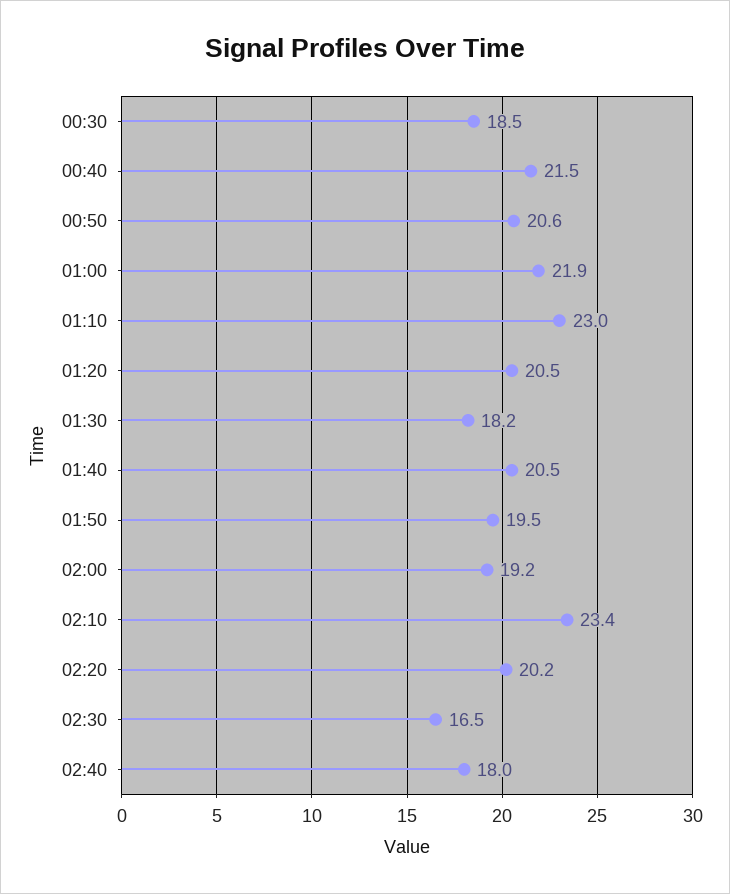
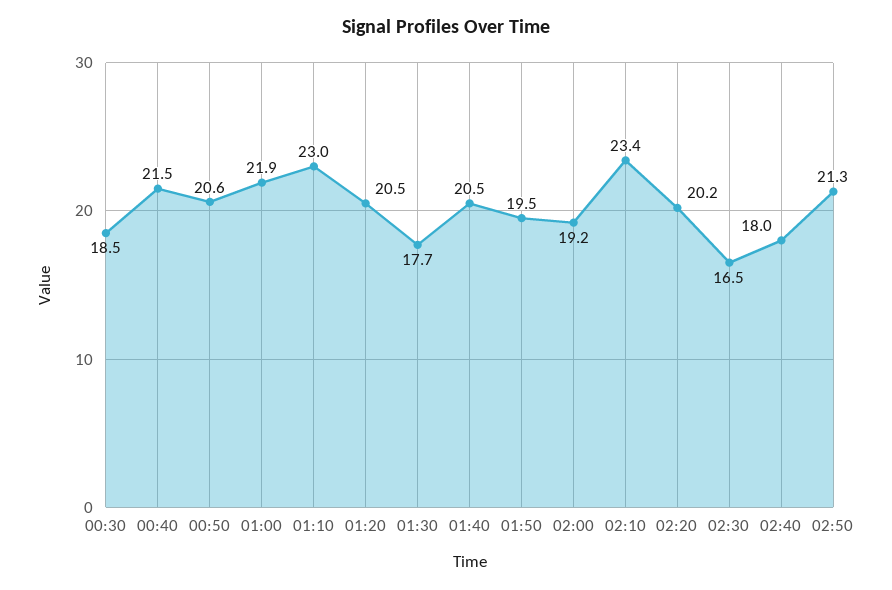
01:30: 18.2 -> 17.7
02:50: none -> 21.3

